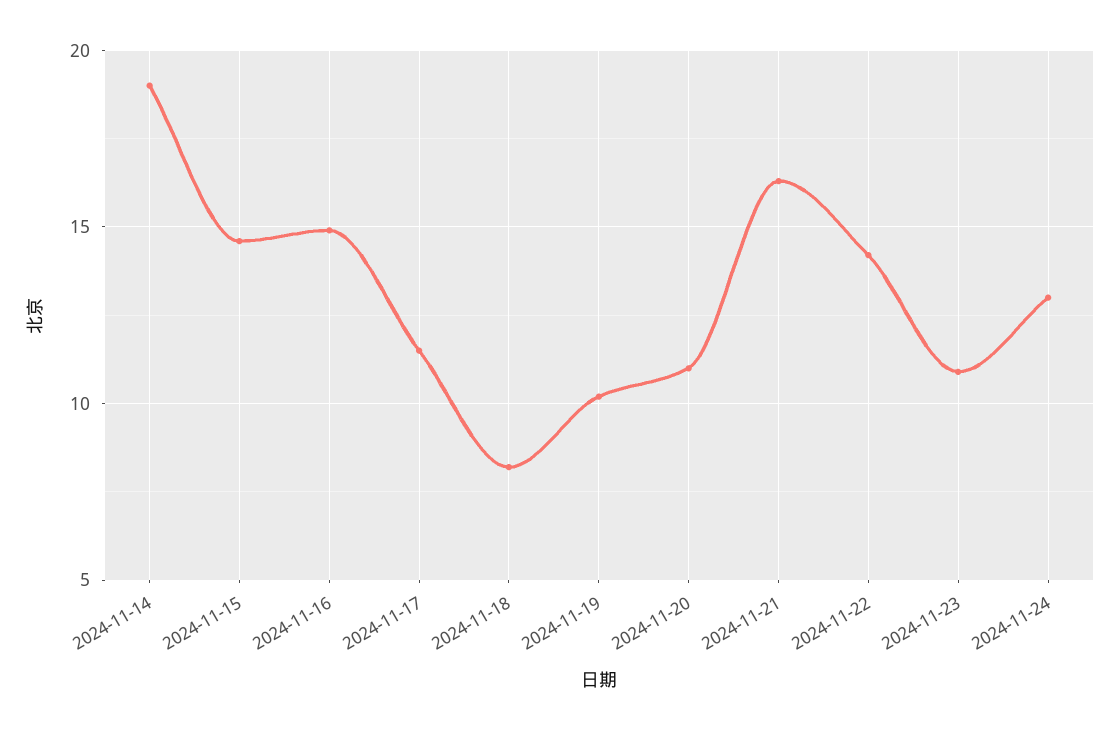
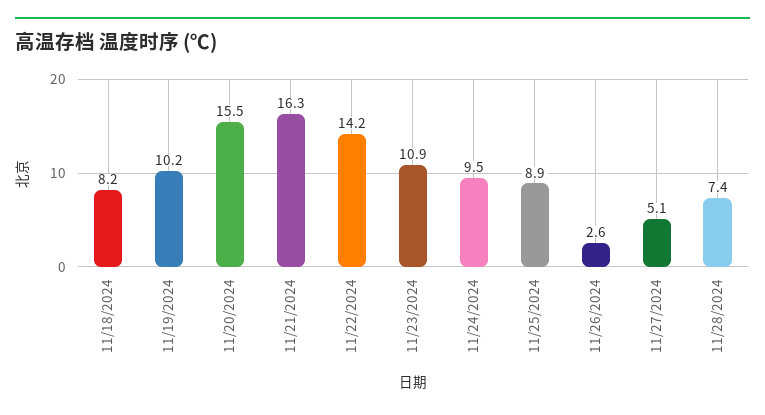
2024-11-14: 19 -> none
2024-11-15: 14.5 -> none
2024-11-16: 15 -> none
2024-11-17: 11.5 -> none
2024-11-20: 11 -> 15.5
2024-11-24: 13 -> 9.5
11/25/2024: none -> 8.9
11/26/2024: none -> 2.6
11/27/2024: none -> 5.1
11/28/2024: none -> 7.4

